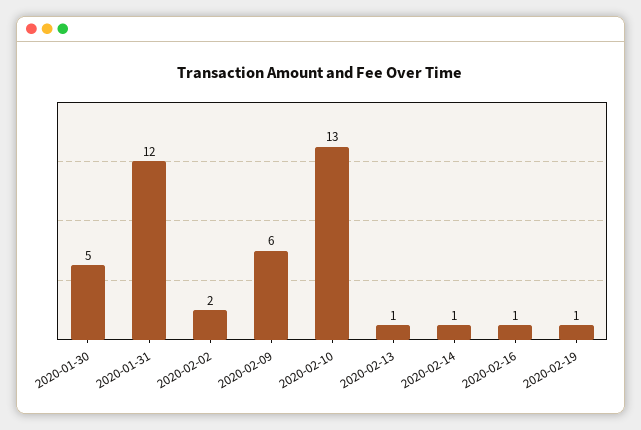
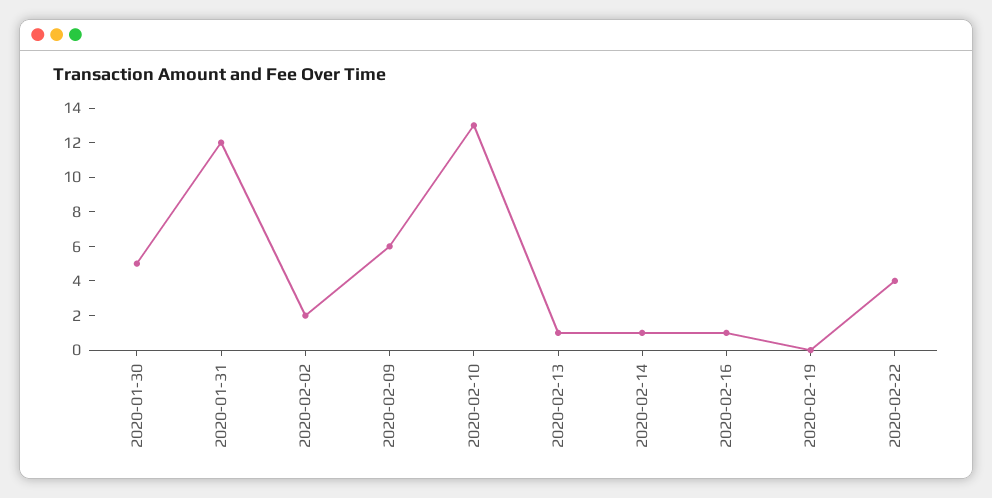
2020-02-19: 1 -> 0
2020-02-22: none -> 4

